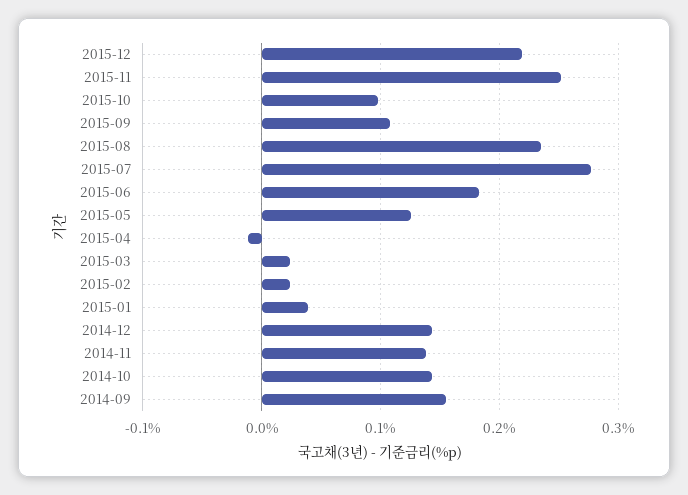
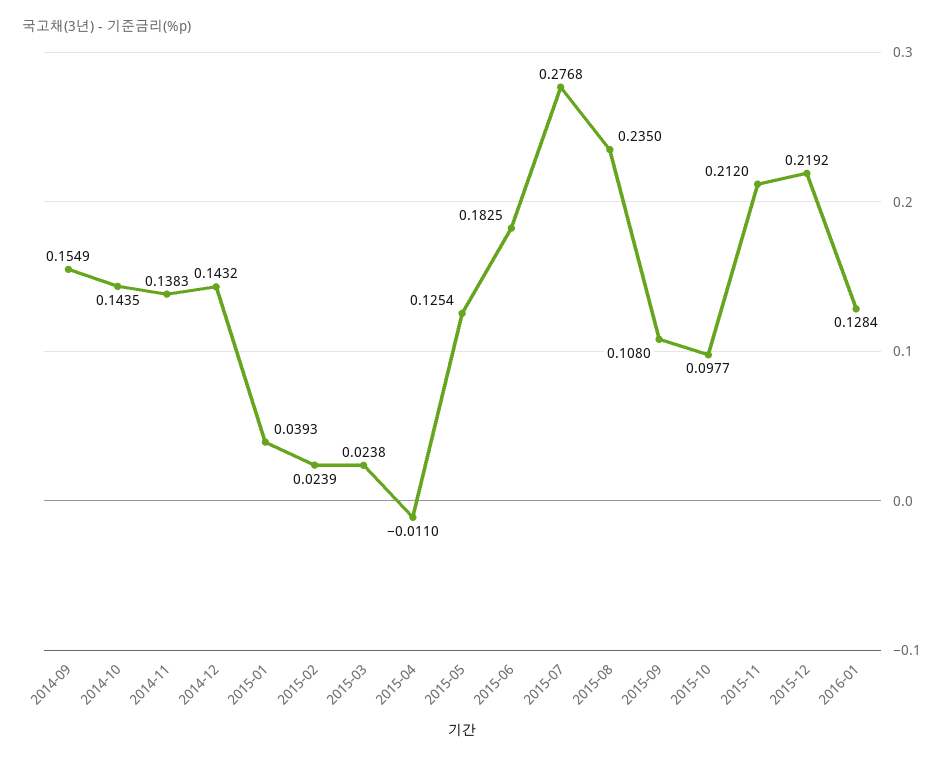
2015-11: 0.25 -> 0.212
2016-01: none -> 0.1284

